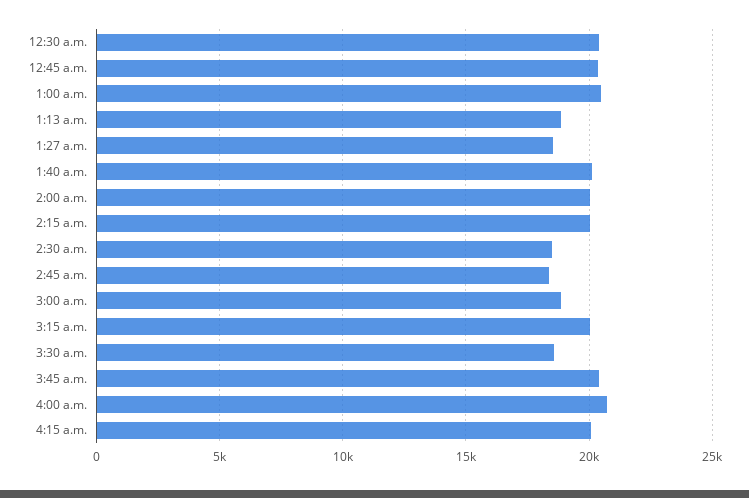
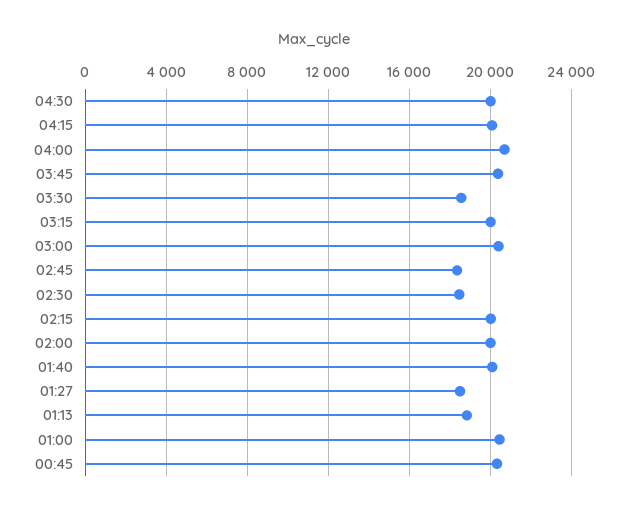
12:30 a.m.: 20500 -> none
3:00 a.m.: 19000 -> 20500
04:30: none -> 20000

